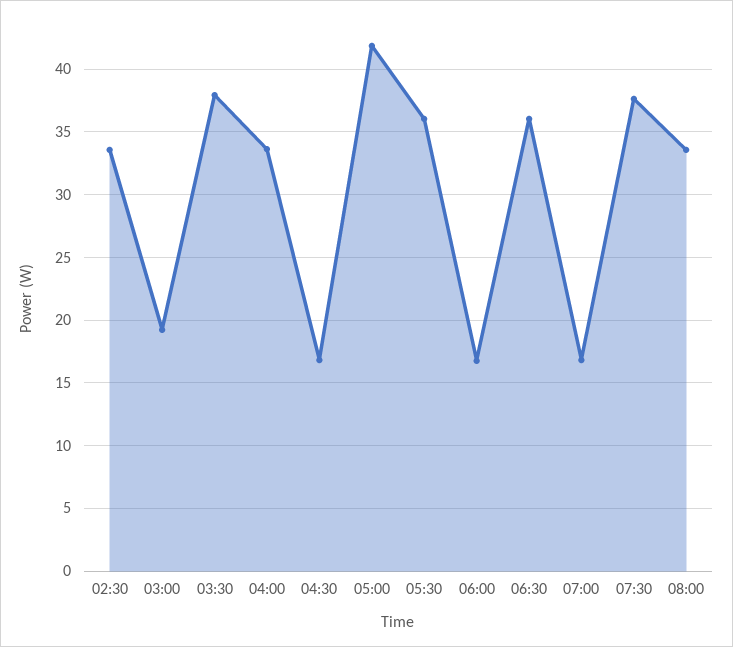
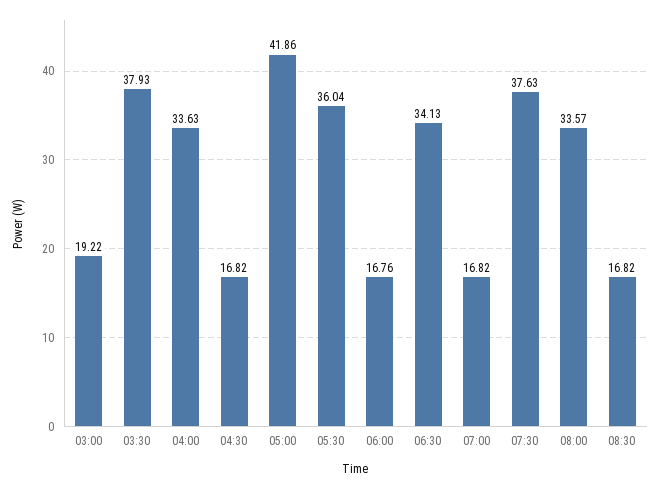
02:30: 33.5 -> none
06:30: 36 -> 34.13
08:30: none -> 16.82

